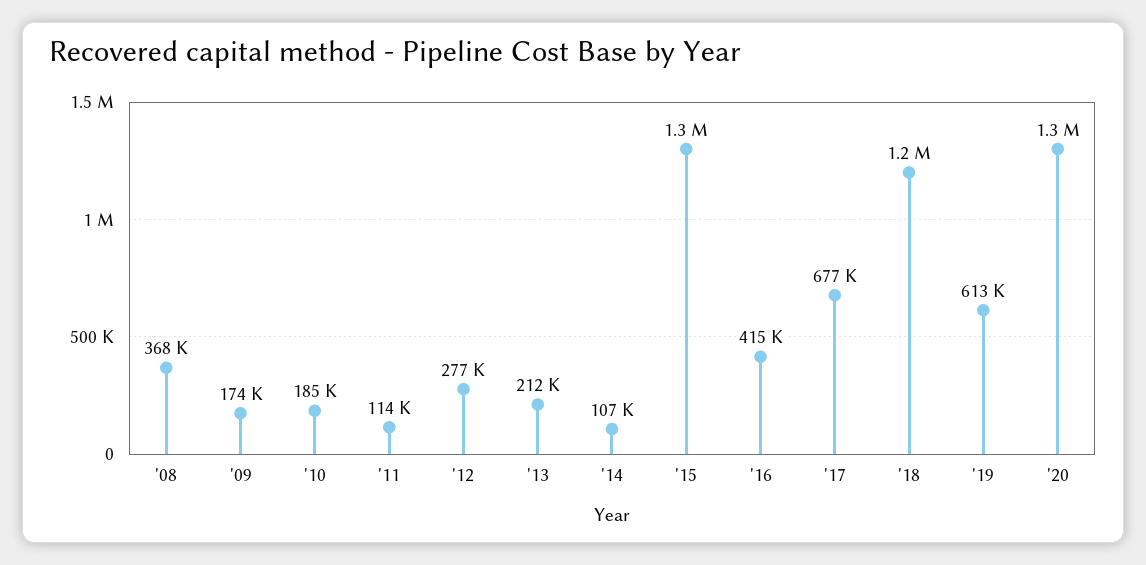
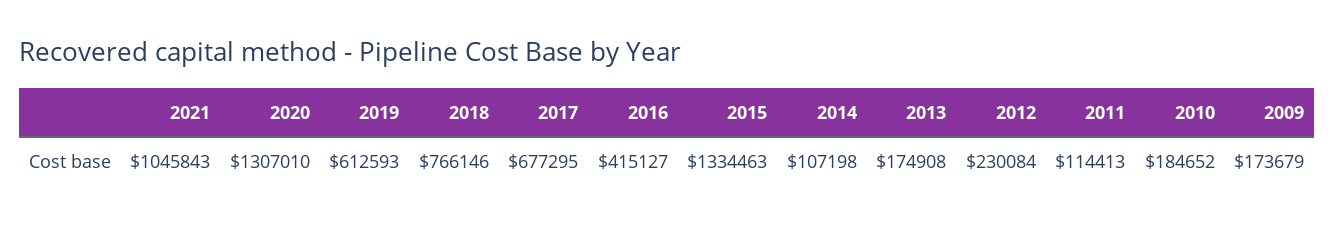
'08: 368000 -> none
'12: 277000 -> 230084
'13: 212000 -> 174908
'18: 1200000 -> 766146
2021: none -> 1045843

